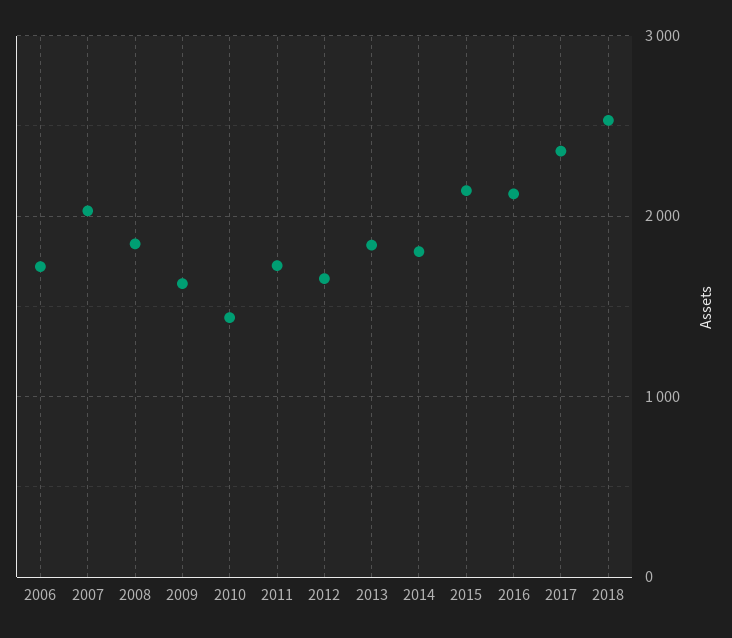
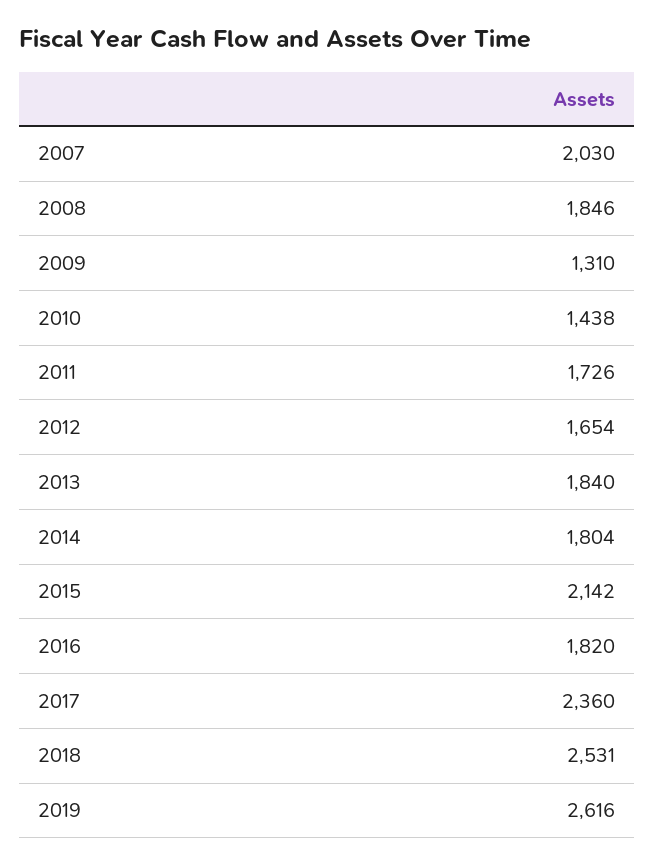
2006: 1700 -> none
2009: 1600 -> 1310
2016: 2100 -> 1820
2019: none -> 2616

